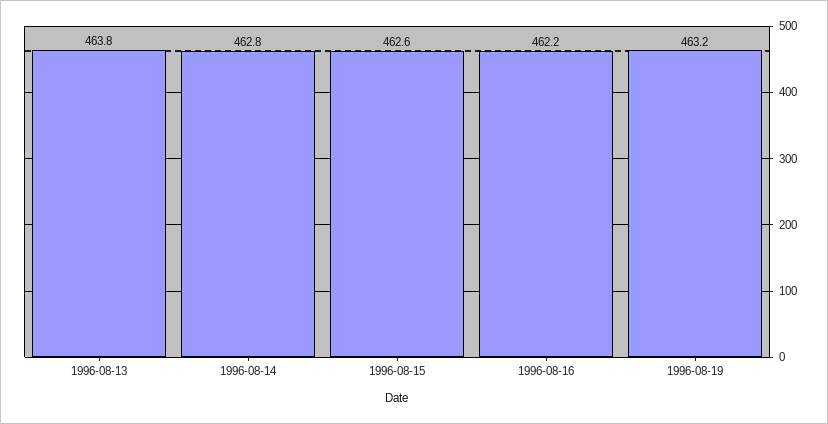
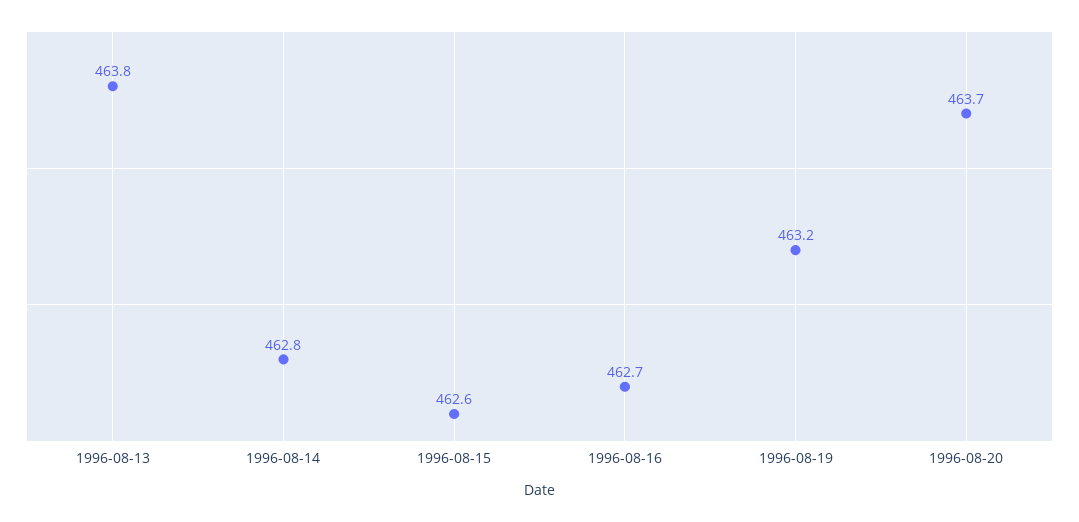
1996-08-16: 462.2 -> 462.7
1996-08-20: none -> 463.7

